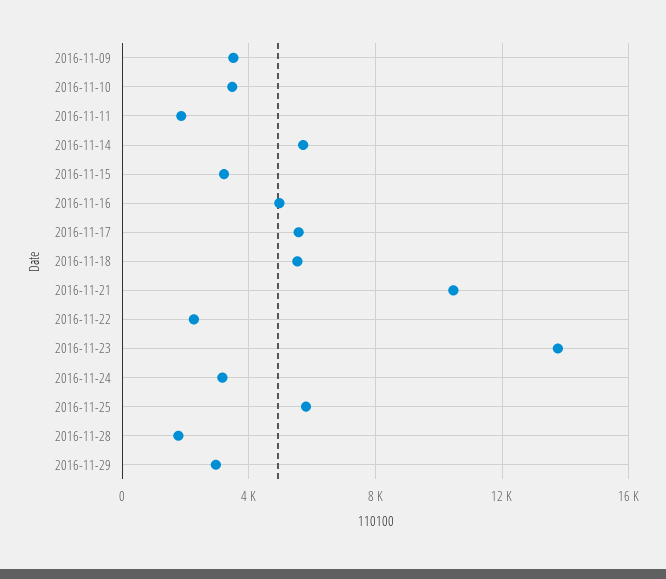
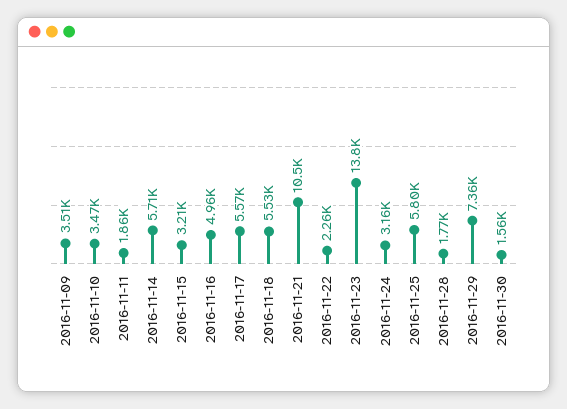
2016-11-29: 3000 -> 7360
2016-11-30: none -> 1560

